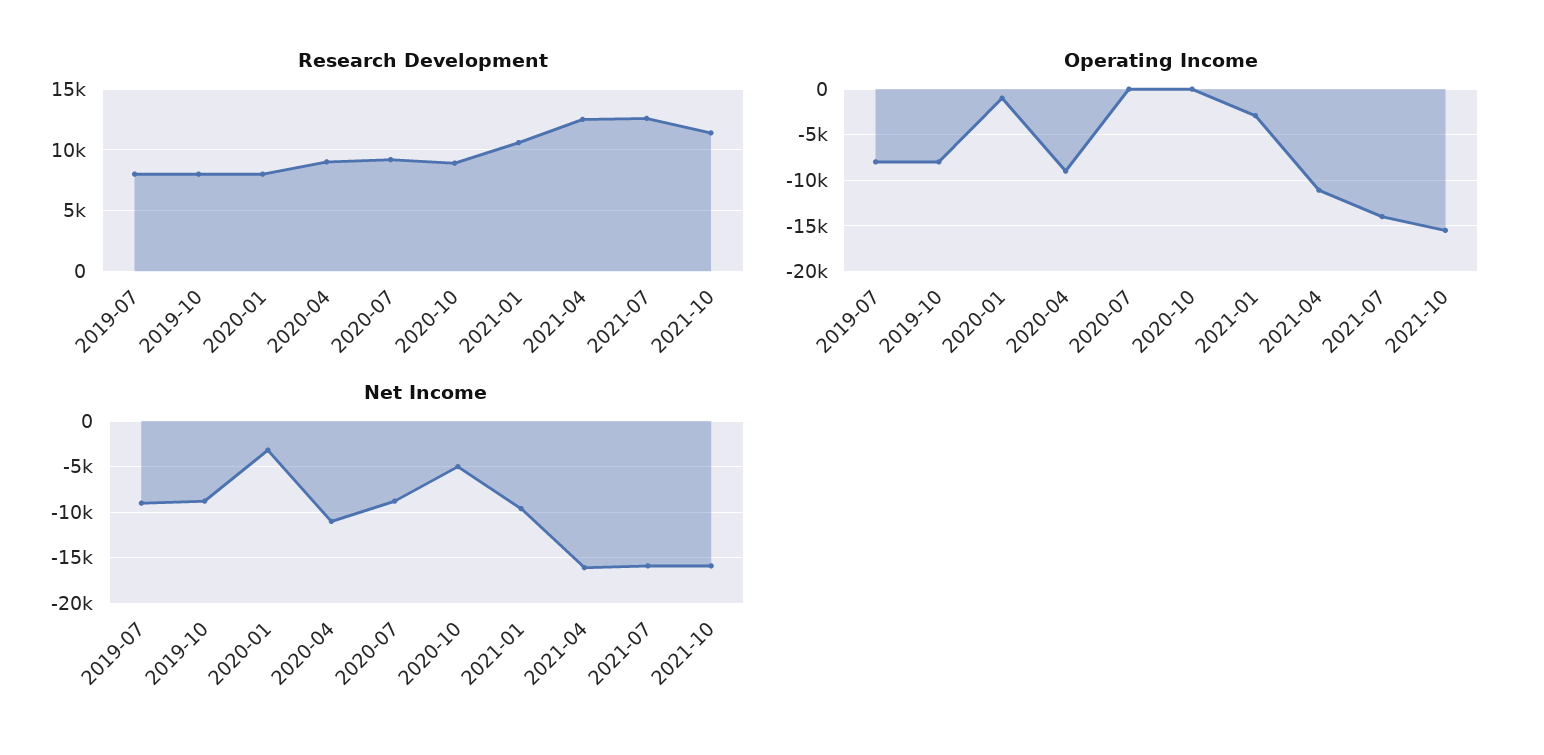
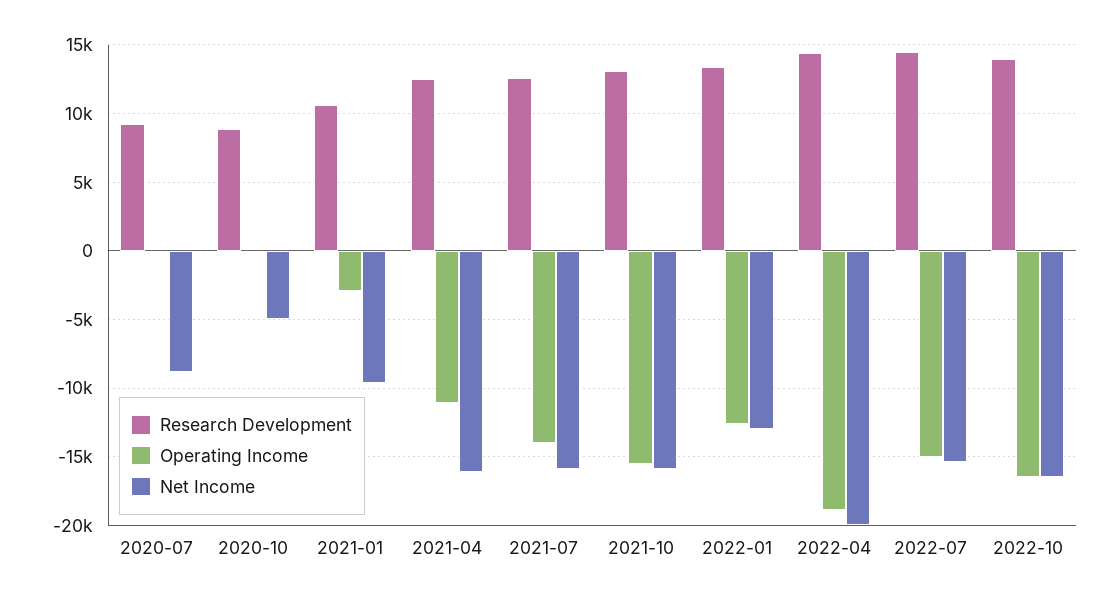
Research Development, 2019-07: 8000 -> none
Research Development, 2019-10: 8000 -> none
Research Development, 2020-01: 8000 -> none
Research Development, 2020-04: 9000 -> none
Research Development, 2021-10: 11500 -> 13000
Operating Income, 2019-07: -8000 -> none
Operating Income, 2019-10: -8000 -> none
Operating Income, 2020-01: -1000 -> none
Operating Income, 2020-04: -9000 -> none
Net Income, 2019-07: -9000 -> none
Net Income, 2019-10: -9000 -> none
Net Income, 2020-01: -3000 -> none
Net Income, 2020-04: -11000 -> none
Research Development, 2022-01: none -> 13500
Operating Income, 2022-01: none -> -12500
Net Income, 2022-01: none -> -13000
Research Development, 2022-04: none -> 14500
Operating Income, 2022-04: none -> -19000
Net Income, 2022-04: none -> -20000
Research Development, 2022-07: none -> 14500
Operating Income, 2022-07: none -> -15000
Net Income, 2022-07: none -> -15500
Research Development, 2022-10: none -> 14000
Operating Income, 2022-10: none -> -16500
Net Income, 2022-10: none -> -16500

